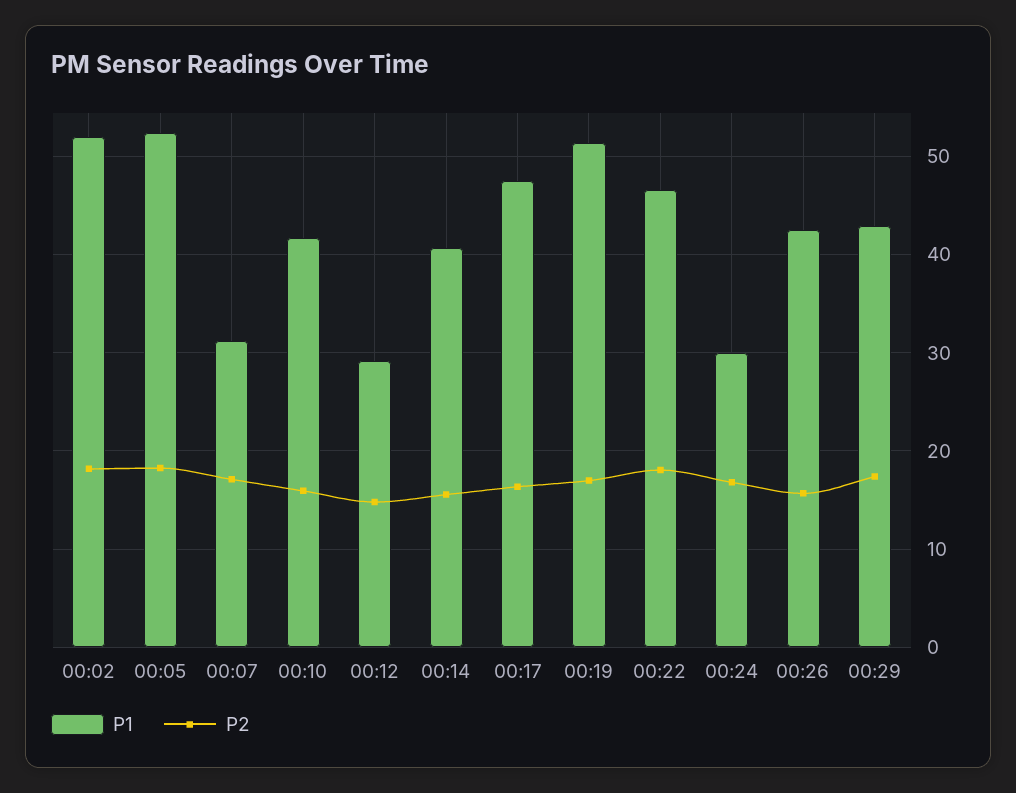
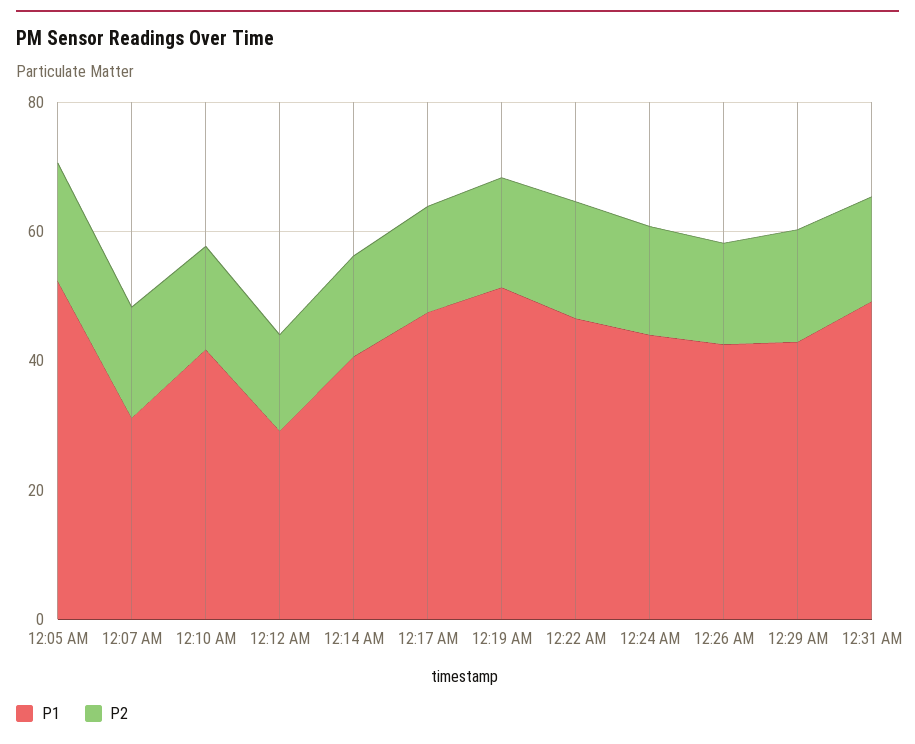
P1, 00:02: 52 -> none
P2, 00:02: 18 -> none
P1, 00:24: 30 -> 45
P1, 12:31 AM: none -> 50
P2, 12:31 AM: none -> 15

